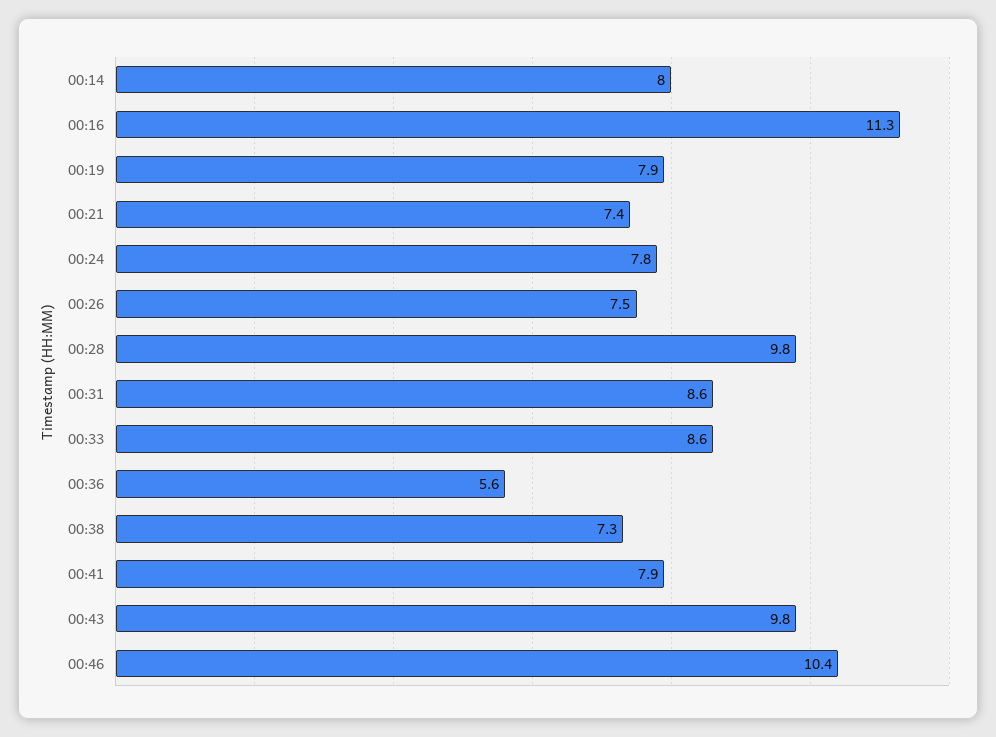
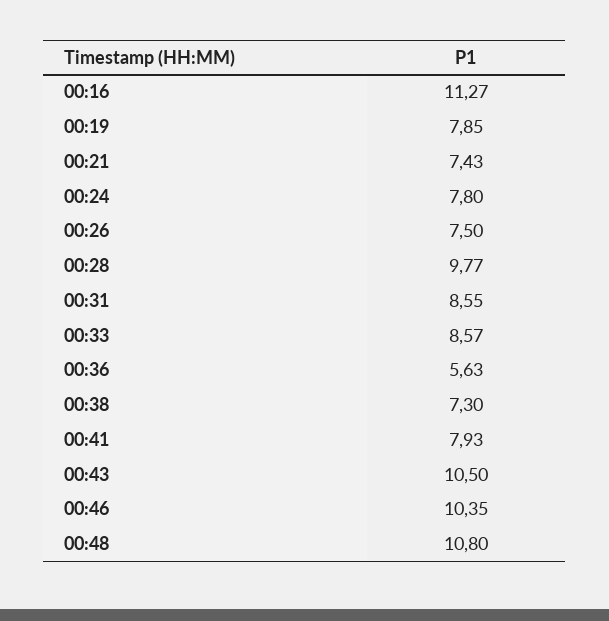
00:14: 8 -> none
00:43: 9.8 -> 10.5
00:48: none -> 10.8

